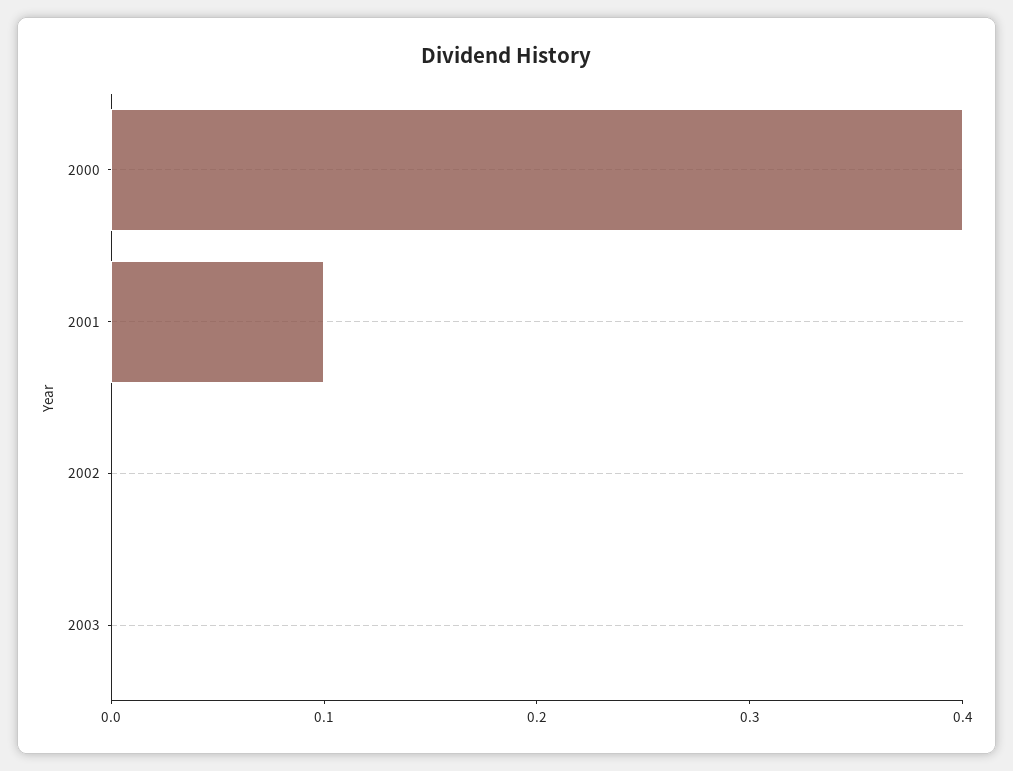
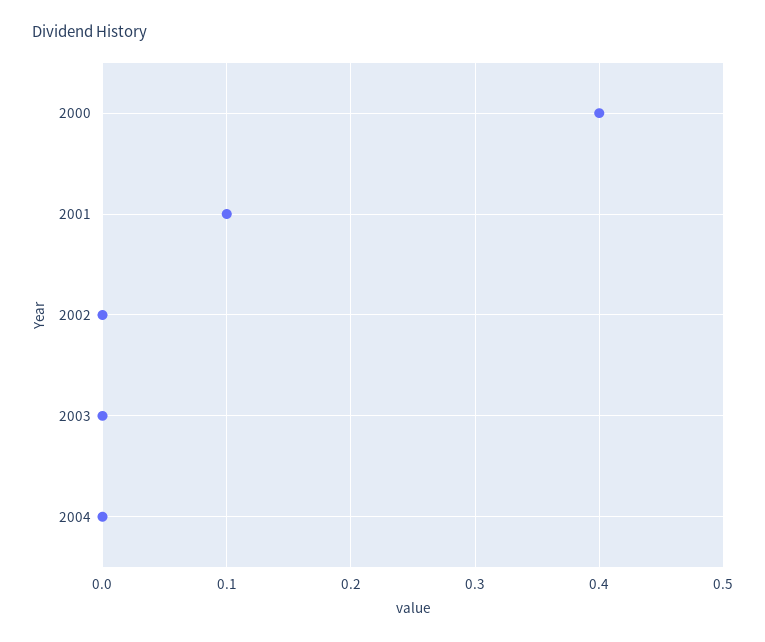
2004: none -> 0

